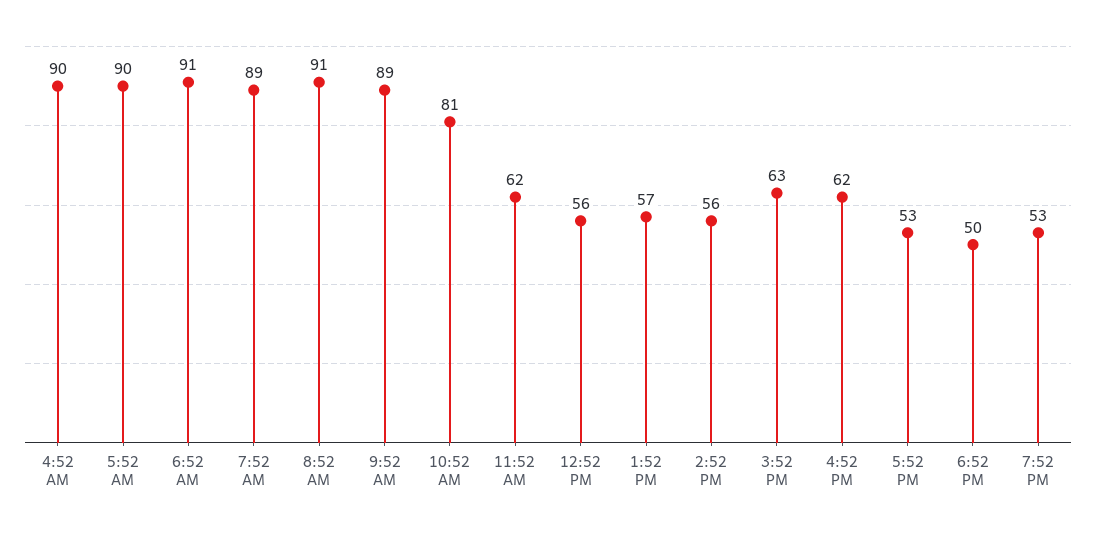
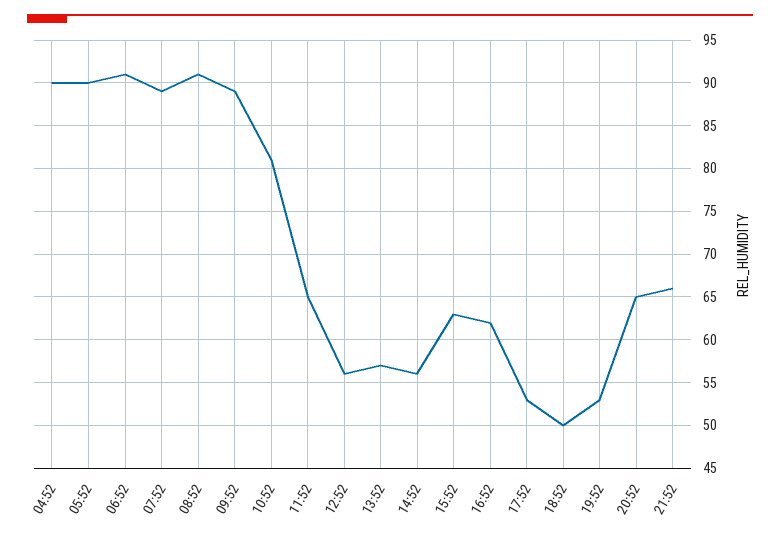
11:52 AM: 62 -> 65
20:52: none -> 65
21:52: none -> 66

